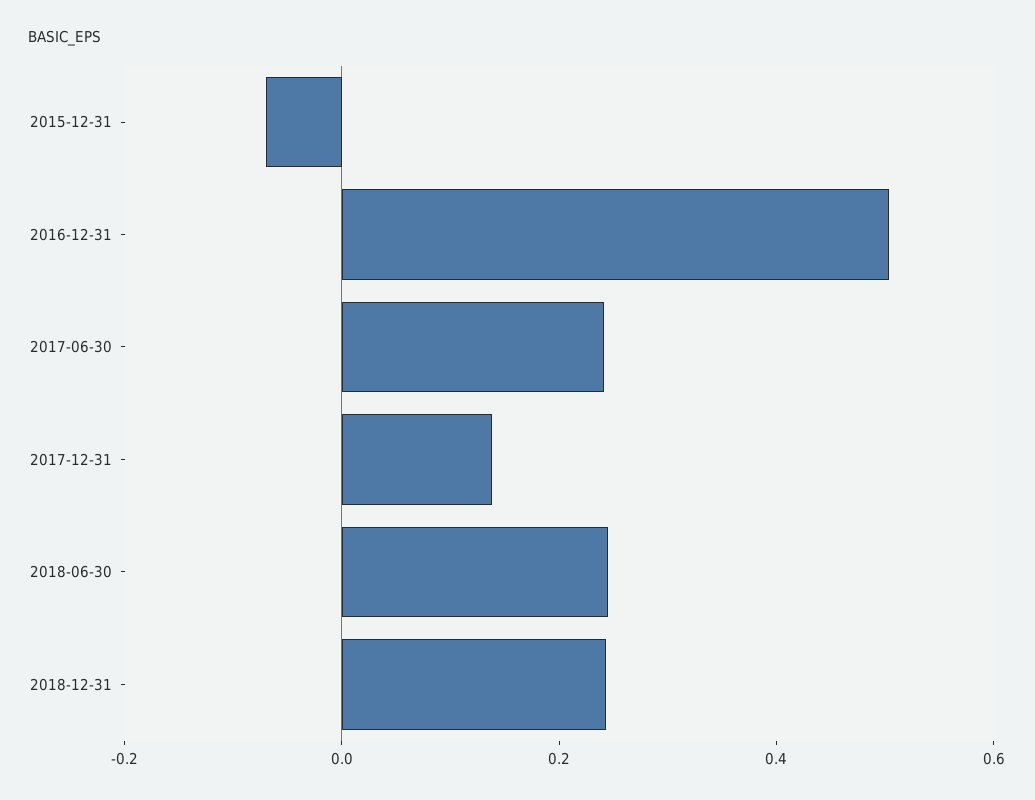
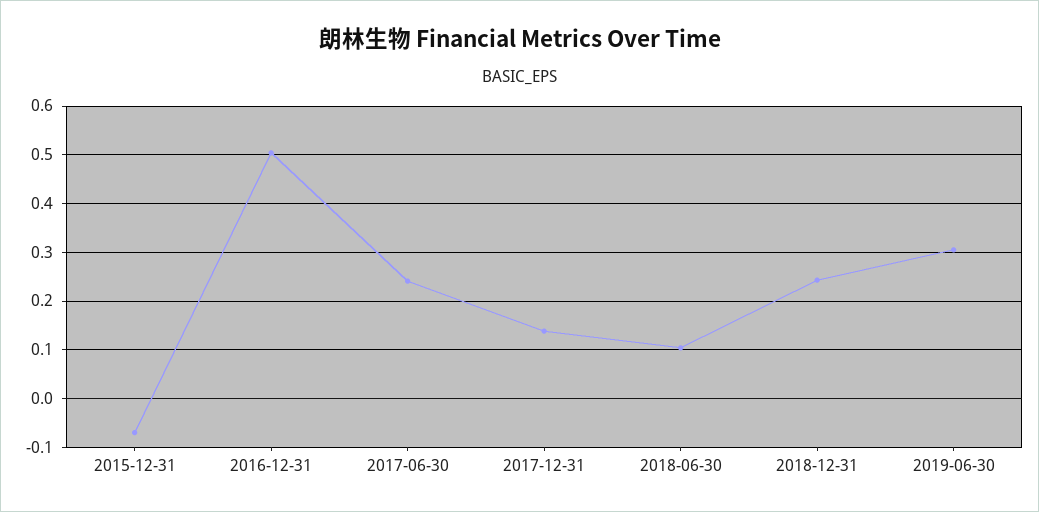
2018-06-30: 0.25 -> 0.1
2019-06-30: none -> 0.3

